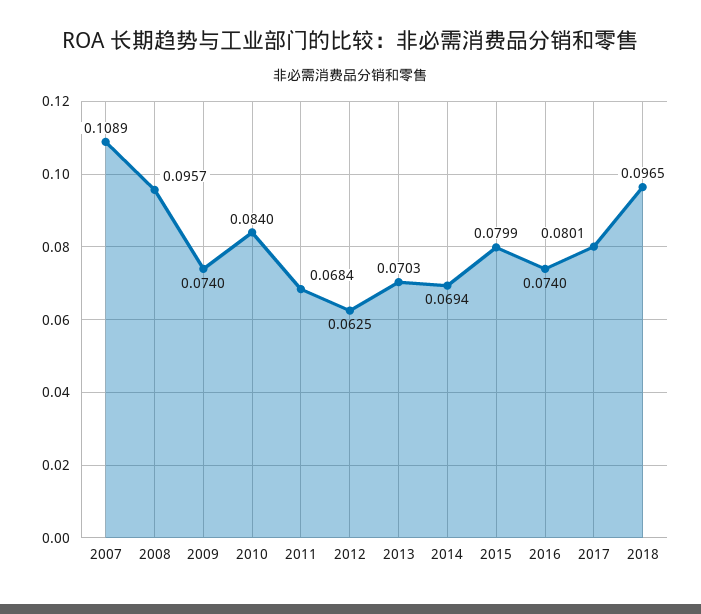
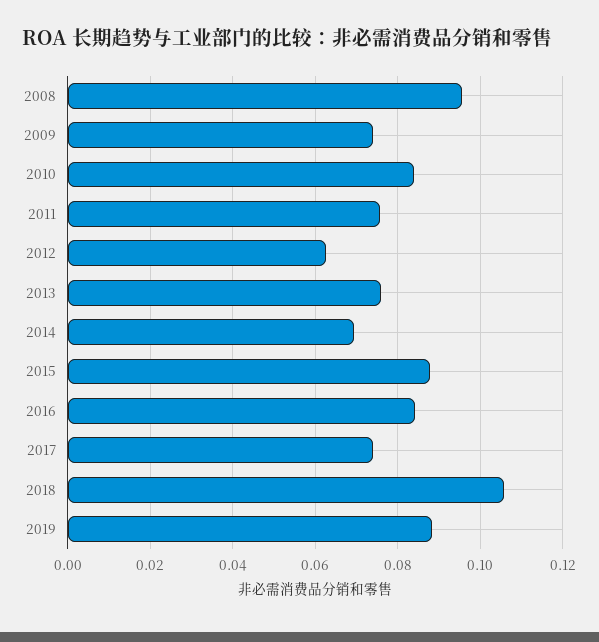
2007: 0.1089 -> none
2011: 0.0684 -> 0.076
2013: 0.0703 -> 0.076
2015: 0.0799 -> 0.088
2016: 0.074 -> 0.084
2017: 0.0801 -> 0.074
2018: 0.0965 -> 0.106
2019: none -> 0.088

